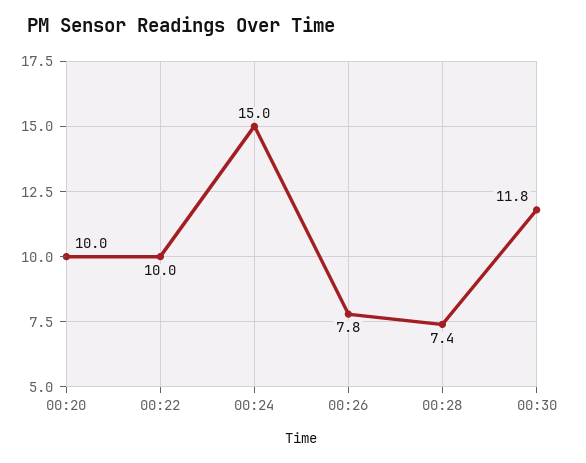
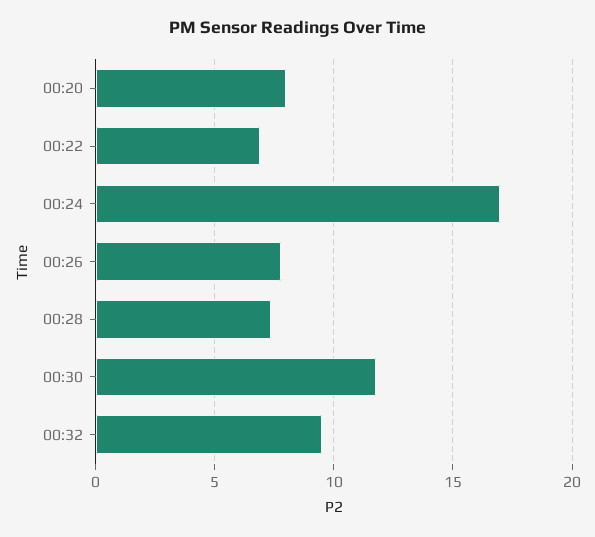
00:20: 10 -> 8
00:22: 10 -> 7
00:24: 15 -> 17
00:32: none -> 9.5

